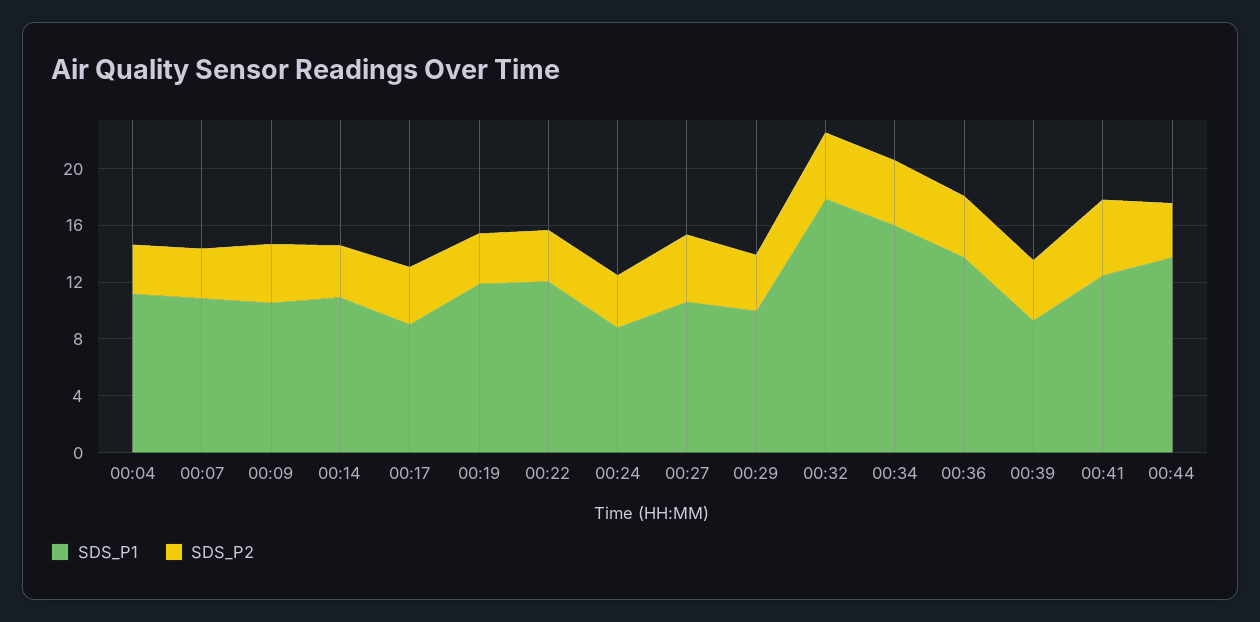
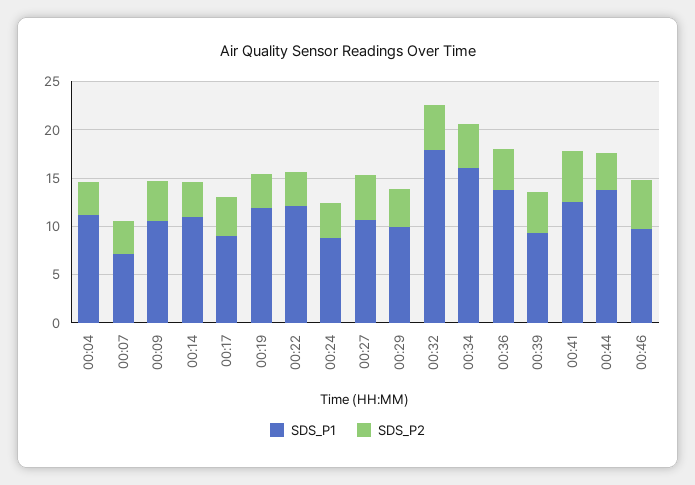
SDS_P1, 00:07: 11 -> 7
SDS_P1, 00:46: none -> 10
SDS_P2, 00:46: none -> 5

